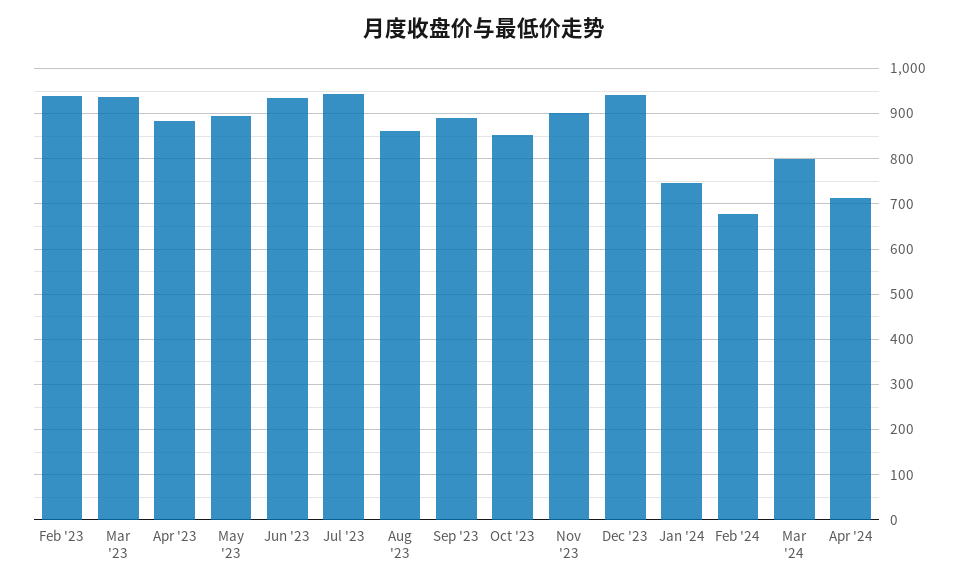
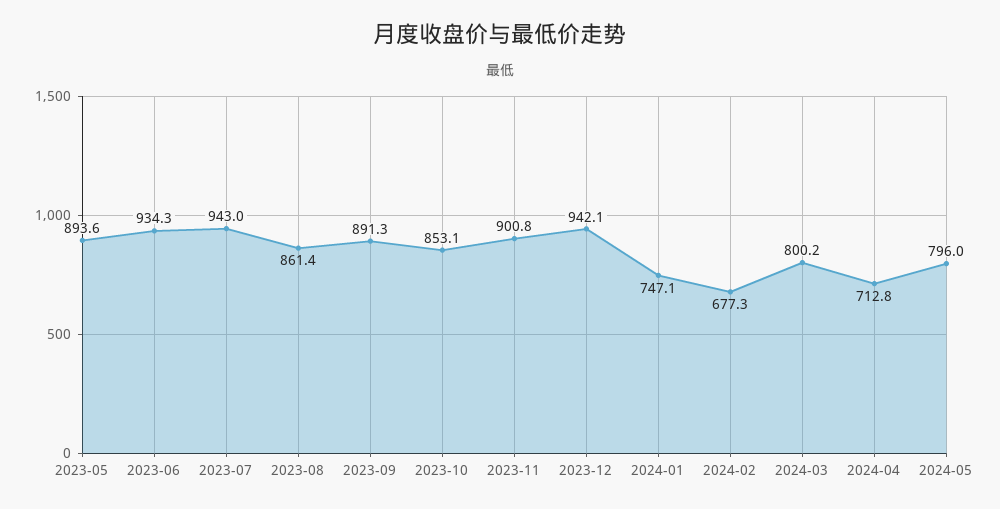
Feb '23: 940 -> none
Mar '23: 940 -> none
Apr '23: 880 -> none
2024-05: none -> 796

